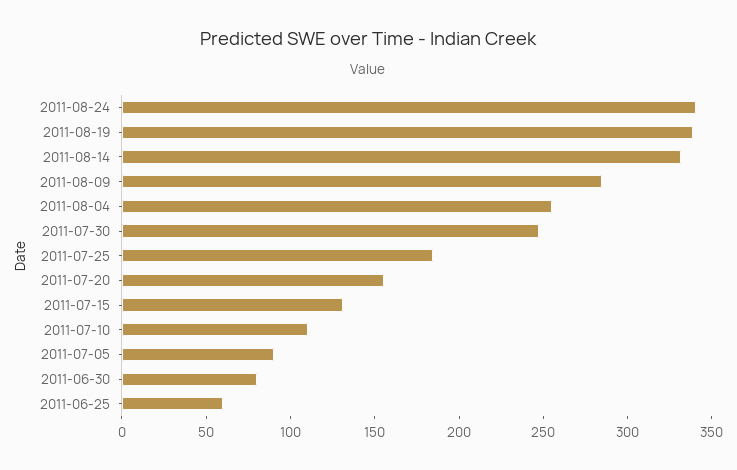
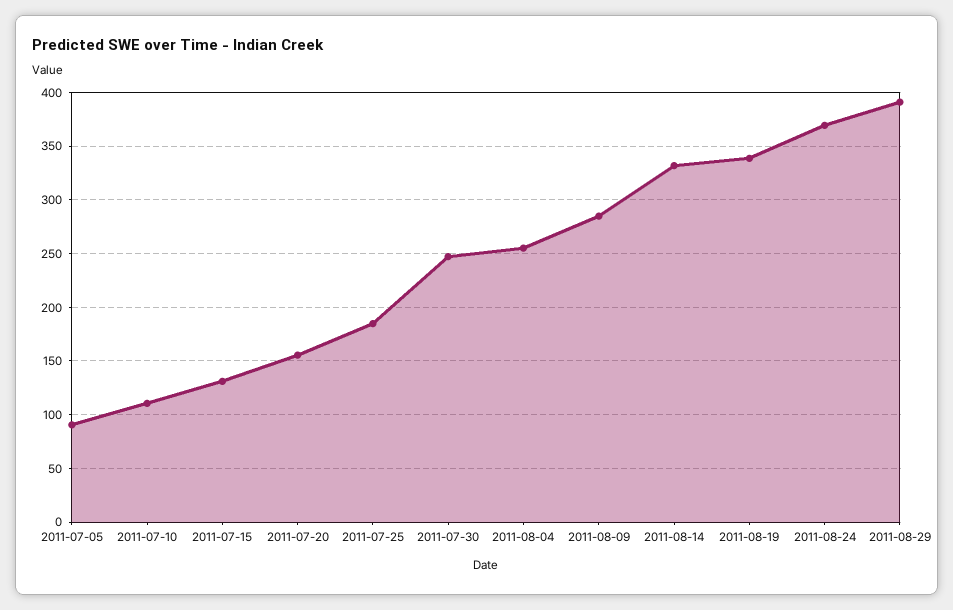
2011-08-24: 340 -> 370
2011-06-30: 80 -> none
2011-06-25: 60 -> none
2011-08-29: none -> 390

